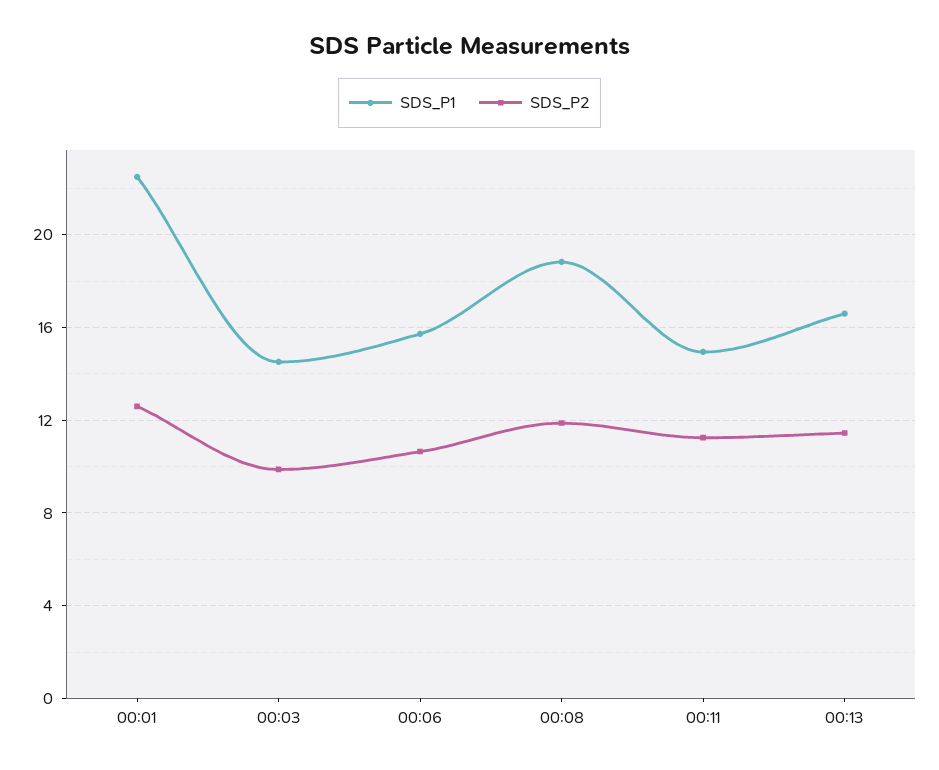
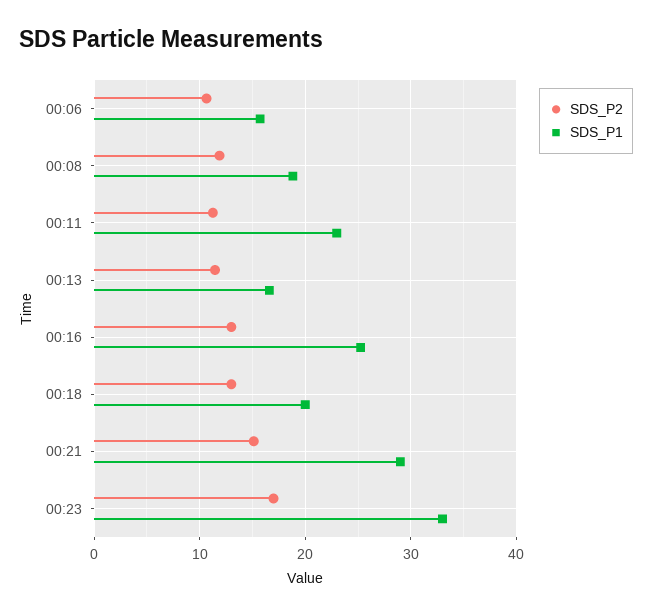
SDS_P1, 00:01: 22.5 -> none
SDS_P2, 00:01: 12.5 -> none
SDS_P1, 00:03: 14.5 -> none
SDS_P2, 00:03: 10 -> none
SDS_P1, 00:11: 15 -> 23
SDS_P2, 00:16: none -> 13
SDS_P1, 00:16: none -> 25
SDS_P2, 00:18: none -> 13
SDS_P1, 00:18: none -> 20
SDS_P2, 00:21: none -> 15
SDS_P1, 00:21: none -> 29
SDS_P2, 00:23: none -> 17
SDS_P1, 00:23: none -> 33

